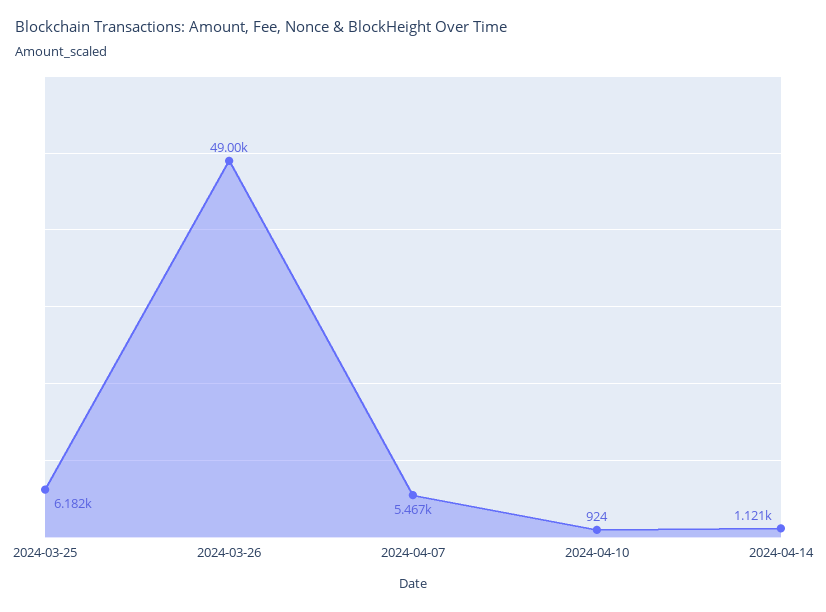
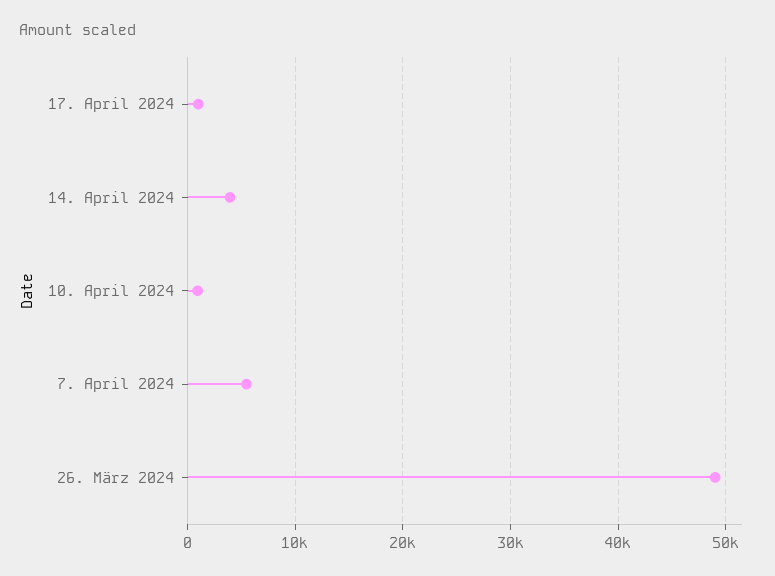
2024-03-25: 6182 -> none
2024-04-14: 1121 -> 4000
17. April 2024: none -> 1000

